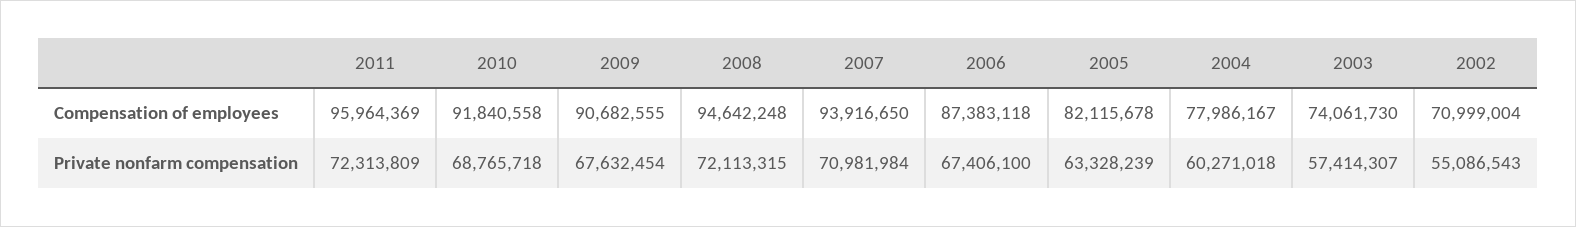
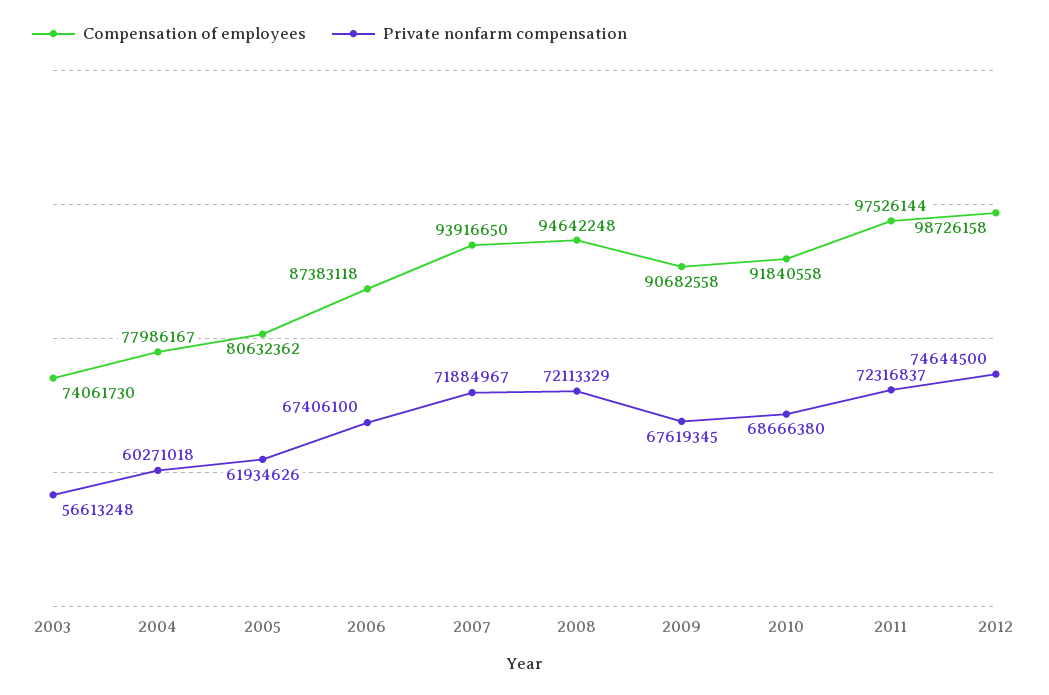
Compensation of employees, 2011: 95964369 -> 97526144
Compensation of employees, 2009: 90682555 -> 90682558
Compensation of employees, 2005: 82115678 -> 80632362
Compensation of employees, 2002: 70999004 -> none
Private nonfarm compensation, 2011: 72313809 -> 72316837
Private nonfarm compensation, 2010: 68765718 -> 68666380
Private nonfarm compensation, 2009: 67632454 -> 67619345
Private nonfarm compensation, 2008: 72113315 -> 72113329
Private nonfarm compensation, 2007: 70981984 -> 71884967
Private nonfarm compensation, 2005: 63328239 -> 61934626
Private nonfarm compensation, 2003: 57414307 -> 56613248
Private nonfarm compensation, 2002: 55086543 -> none
Compensation of employees, 2012: none -> 98726158
Private nonfarm compensation, 2012: none -> 74644500

